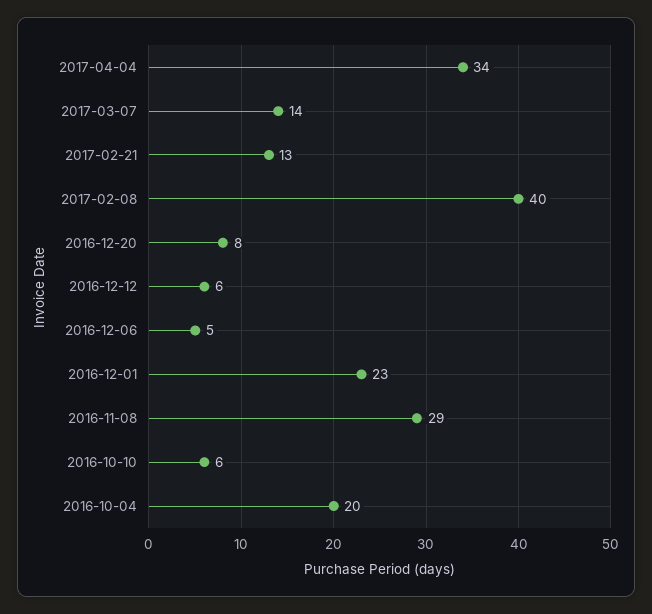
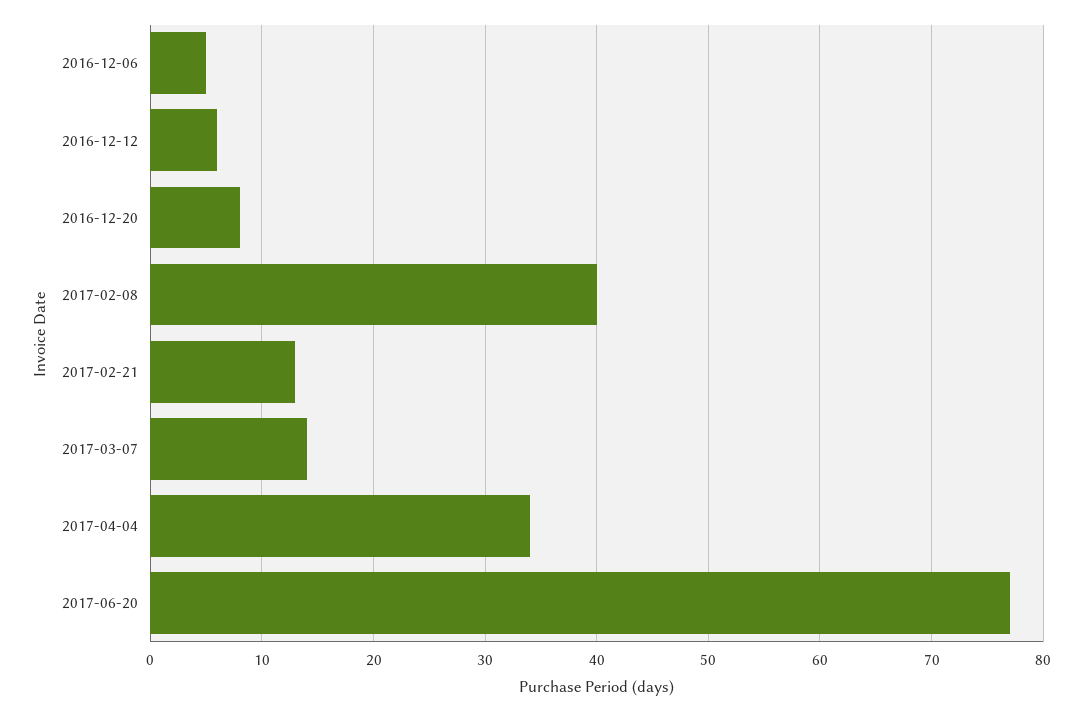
2016-12-01: 23 -> none
2016-11-08: 29 -> none
2016-10-10: 6 -> none
2016-10-04: 20 -> none
2017-06-20: none -> 77

